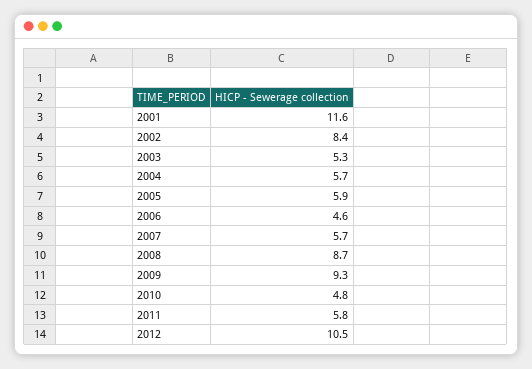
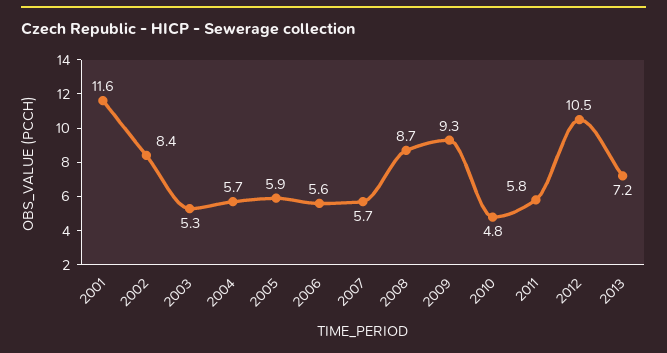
2006: 4.6 -> 5.6
2013: none -> 7.2

